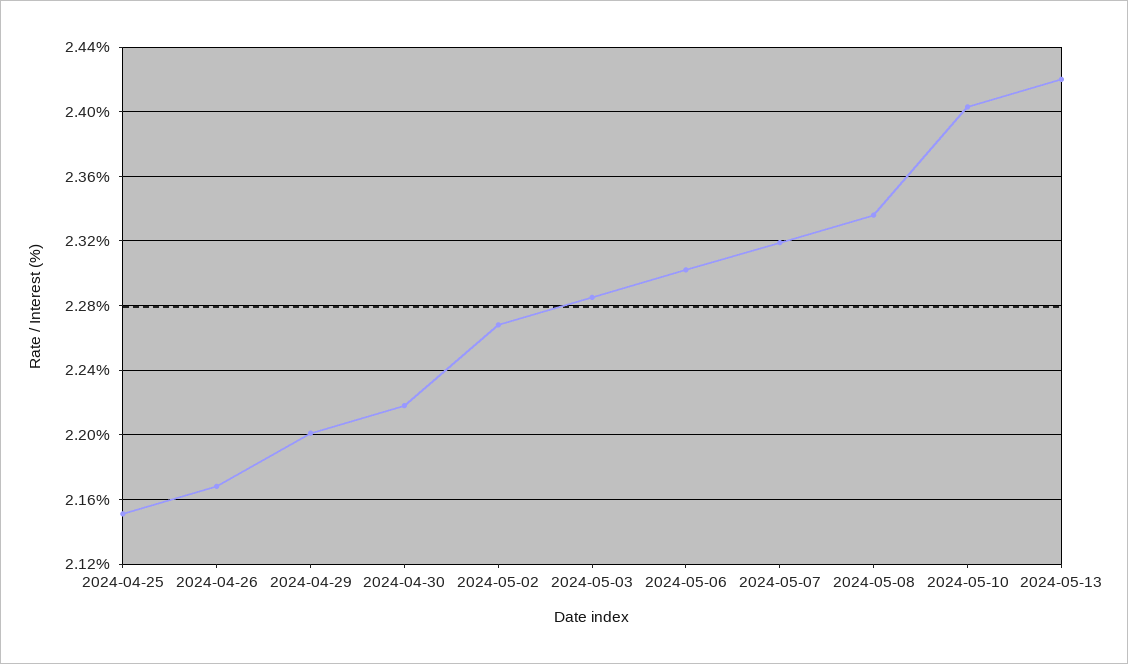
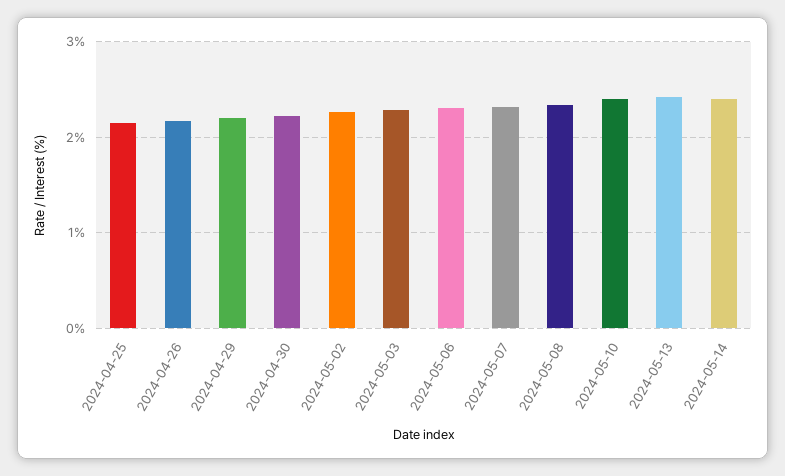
2024-05-14: none -> 2.4

